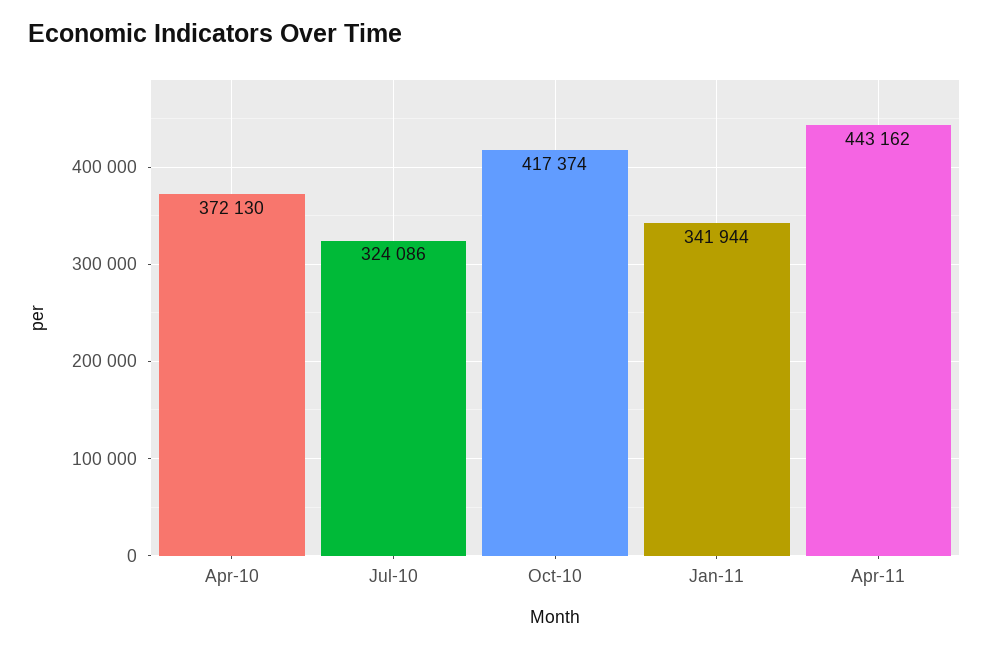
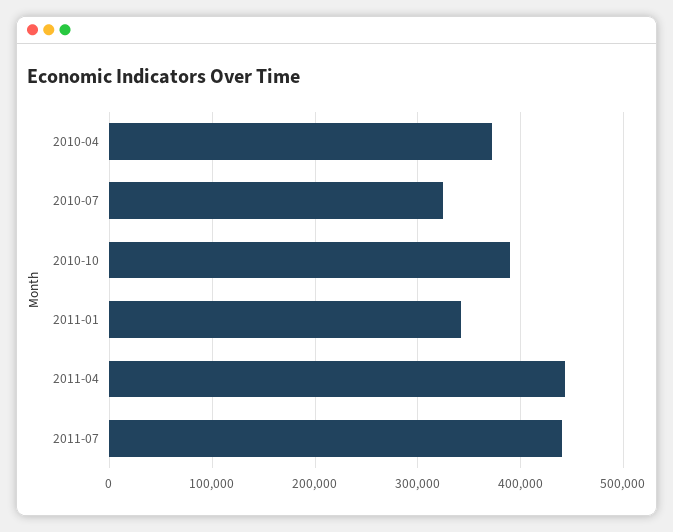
Oct-10: 417374 -> 390000
2011-07: none -> 440000

